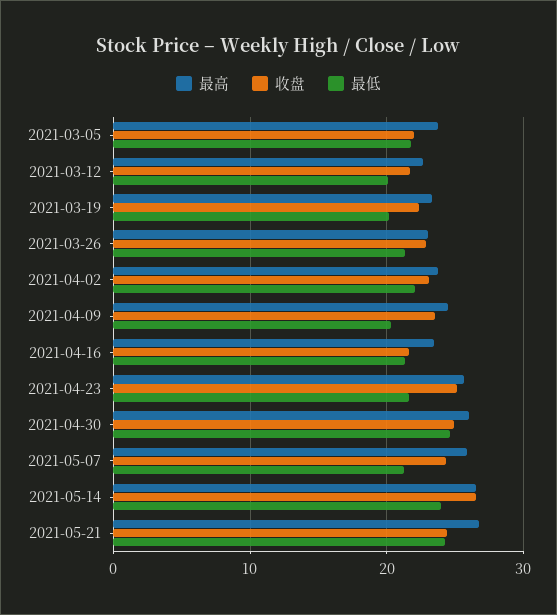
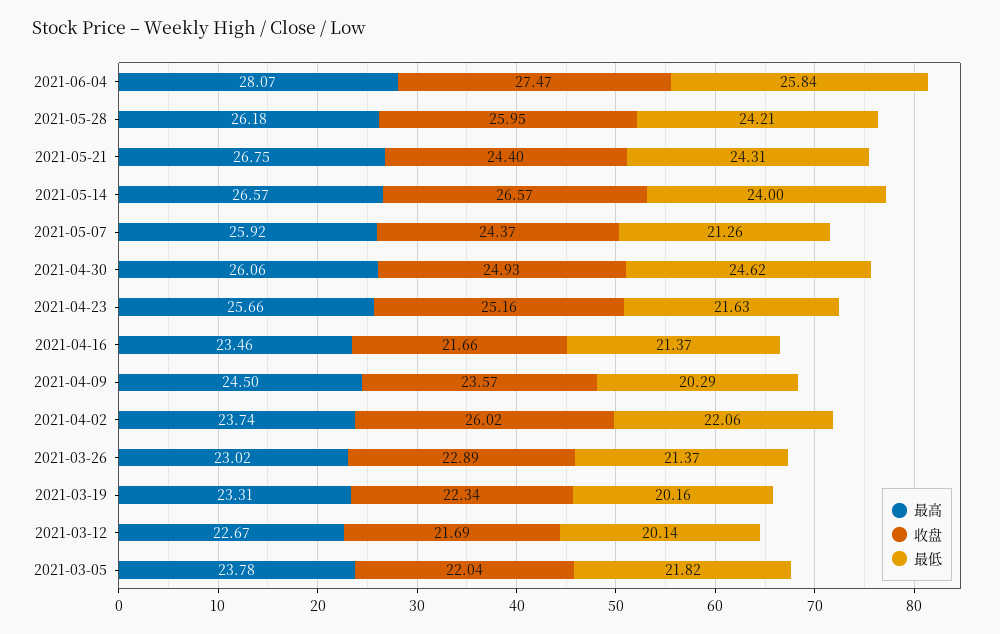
收盘, 2021-04-02: 23 -> 26.02
最高, 2021-06-04: none -> 28.07
收盘, 2021-06-04: none -> 27.47
最低, 2021-06-04: none -> 25.84
最高, 2021-05-28: none -> 26.18
收盘, 2021-05-28: none -> 25.95
最低, 2021-05-28: none -> 24.21

